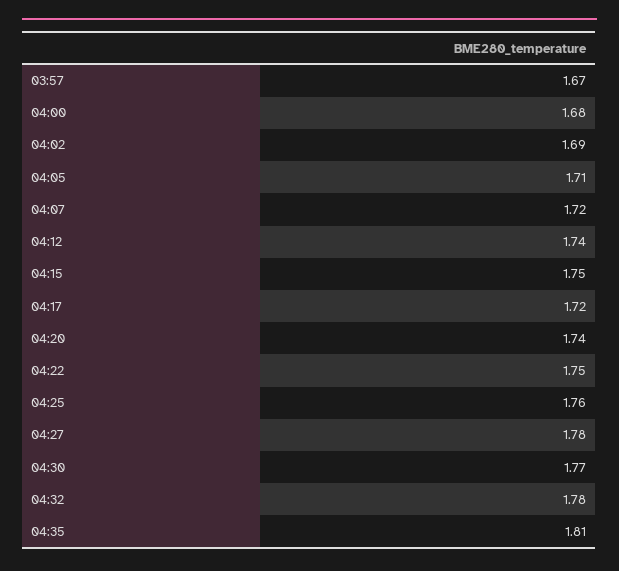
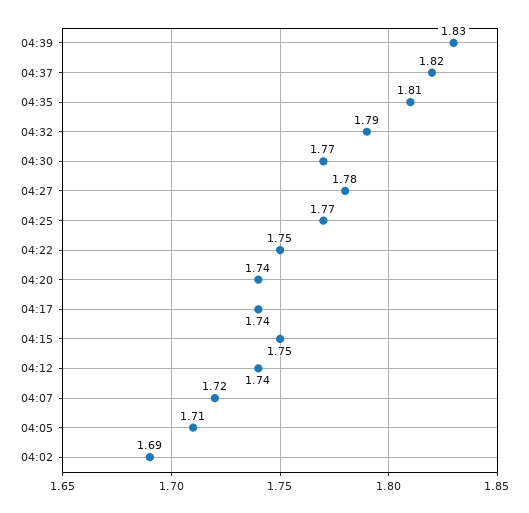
03:57: 1.67 -> none
04:00: 1.68 -> none
04:17: 1.72 -> 1.74
04:25: 1.76 -> 1.77
04:32: 1.78 -> 1.79
04:39: none -> 1.83
04:37: none -> 1.82

